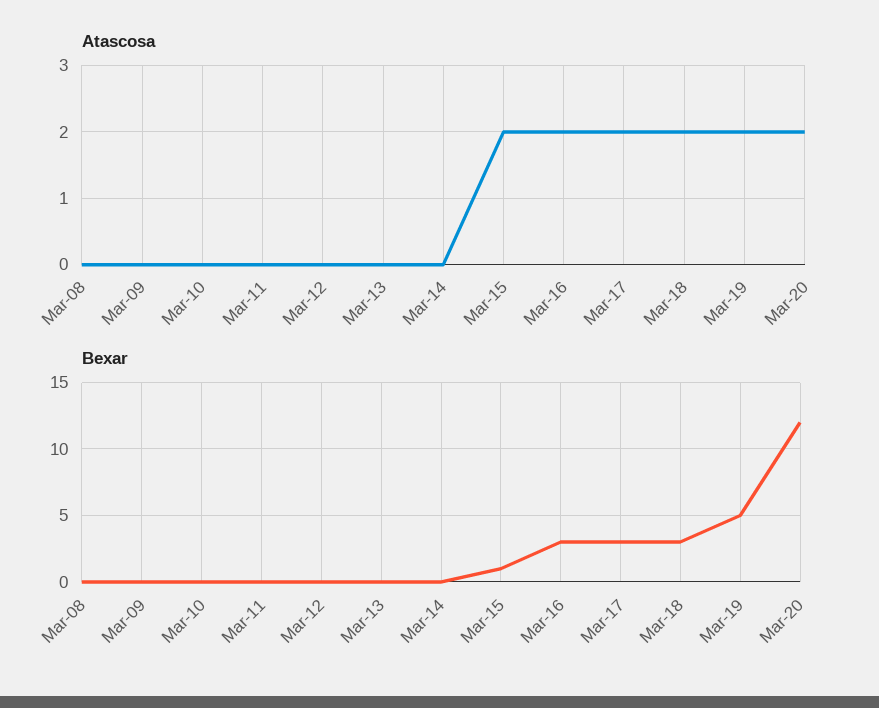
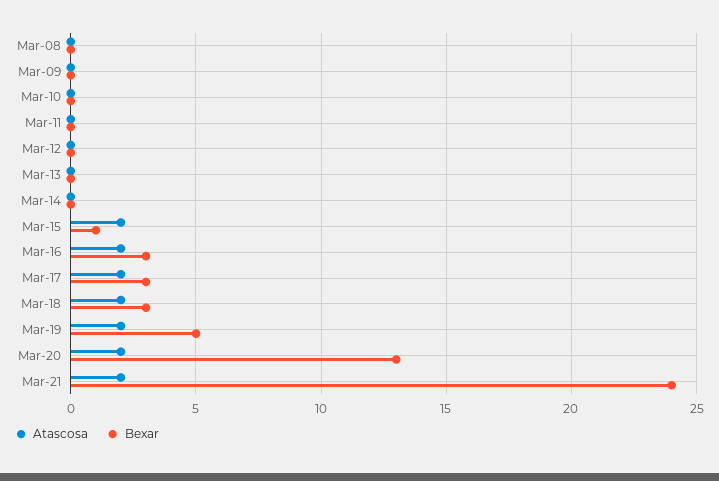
Bexar, Mar-20: 12 -> 13
Atascosa, Mar-21: none -> 2
Bexar, Mar-21: none -> 24

